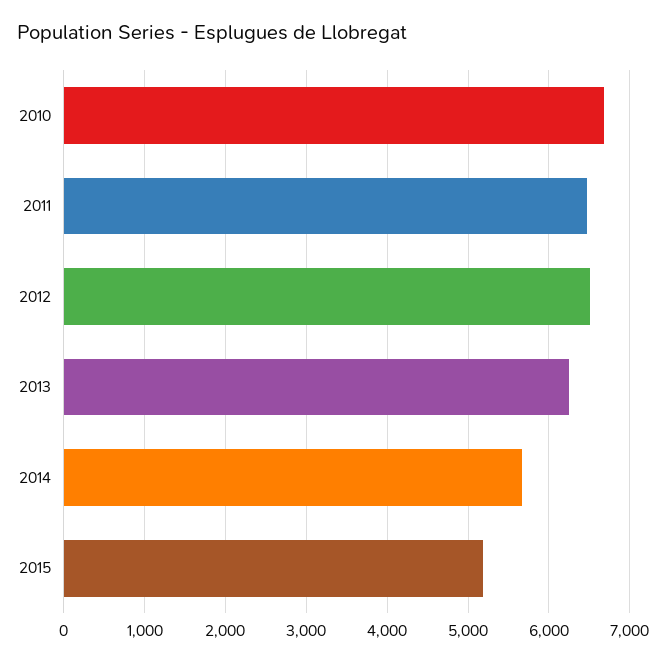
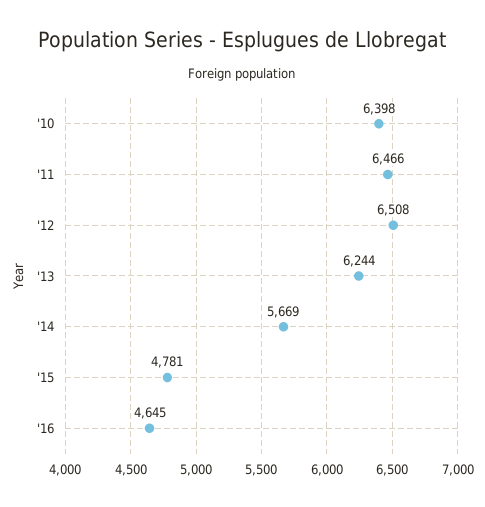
2010: 6700 -> 6398
2015: 5200 -> 4781
'16: none -> 4645

